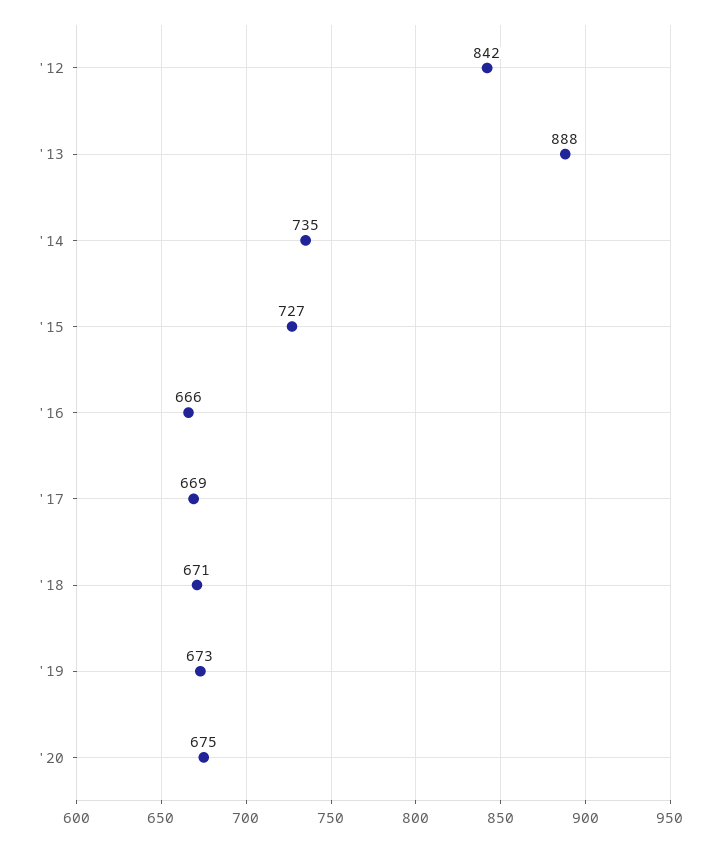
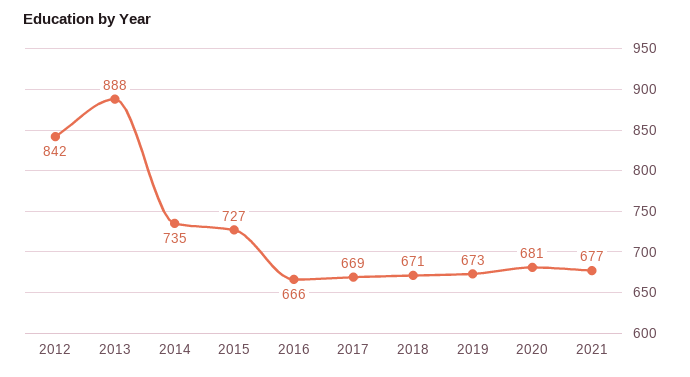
'20: 675 -> 681
2021: none -> 677

